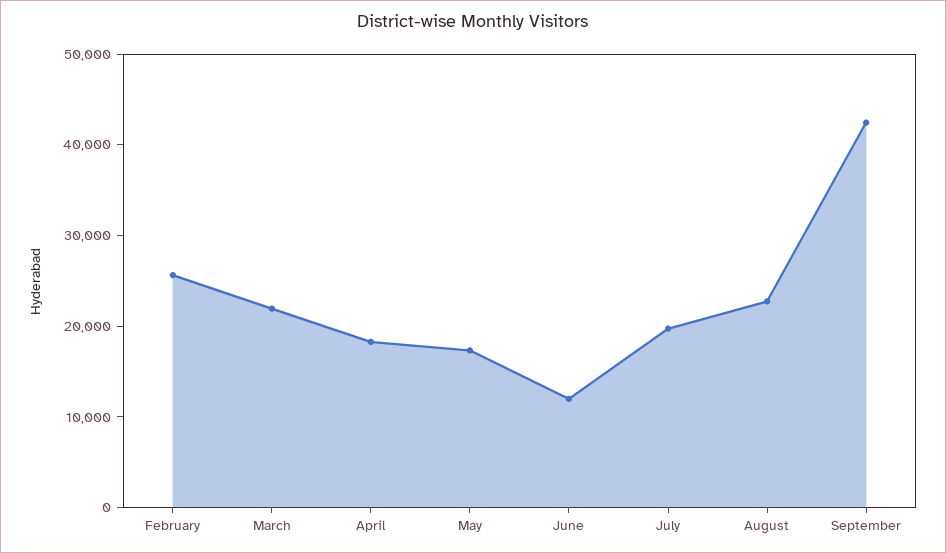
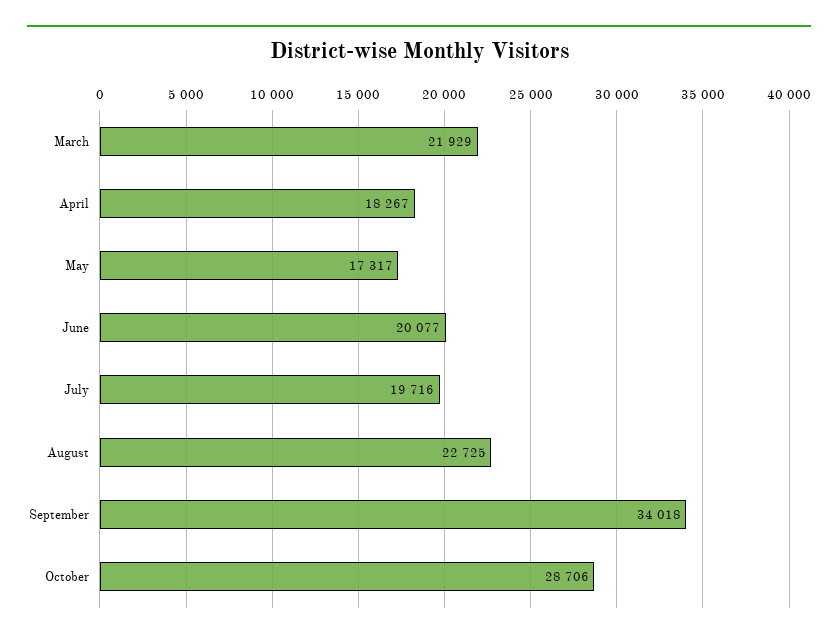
February: 26000 -> none
June: 12000 -> 20077
September: 42000 -> 34018
October: none -> 28706

